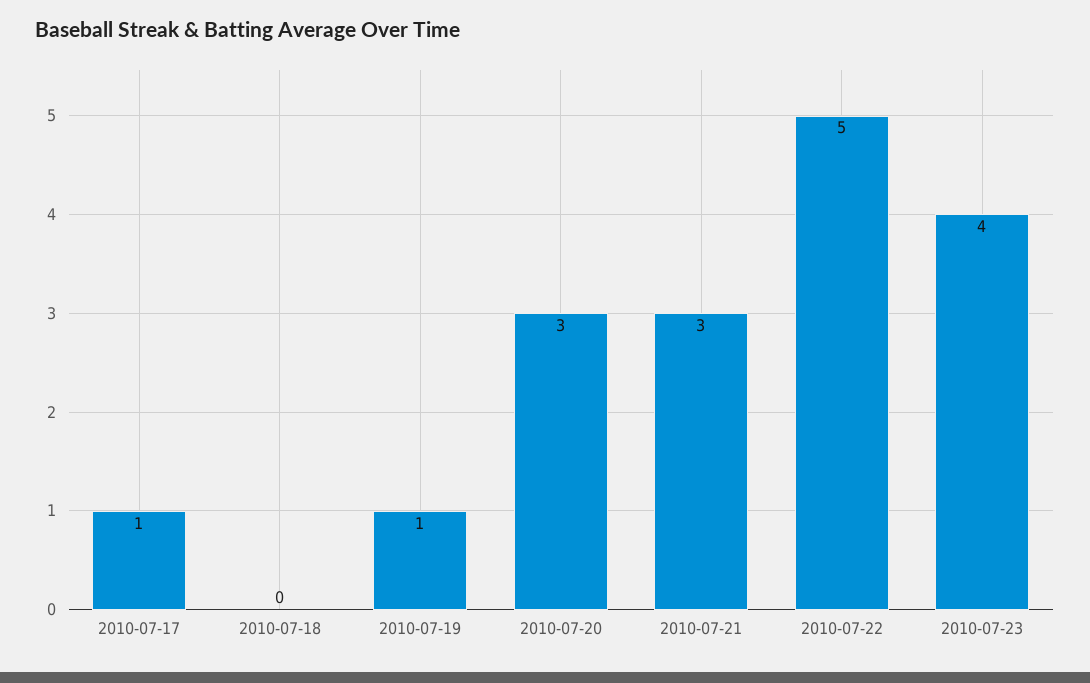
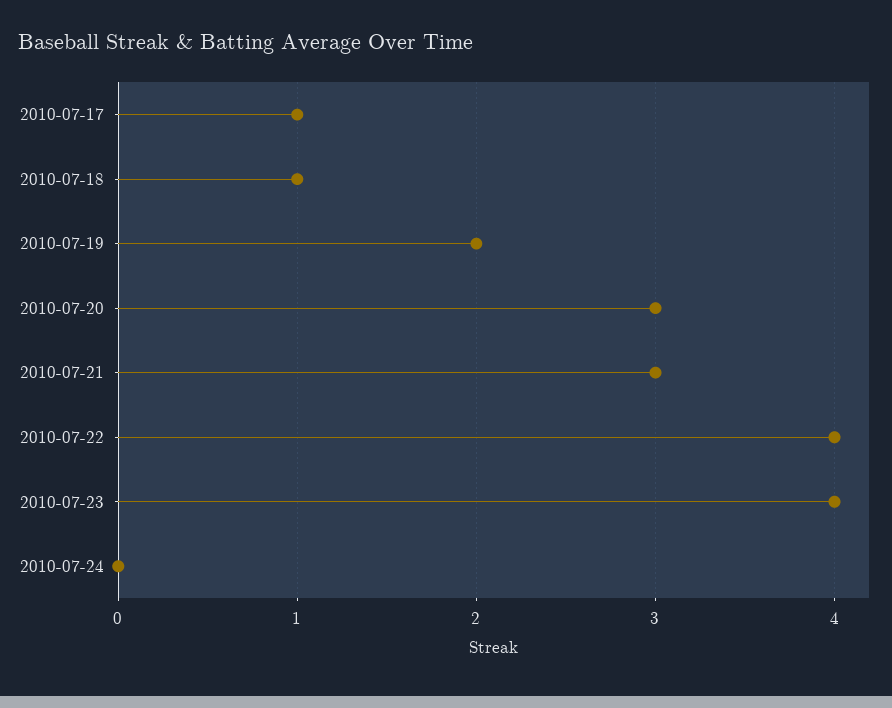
2010-07-18: 0 -> 1
2010-07-19: 1 -> 2
2010-07-22: 5 -> 4
2010-07-24: none -> 0

